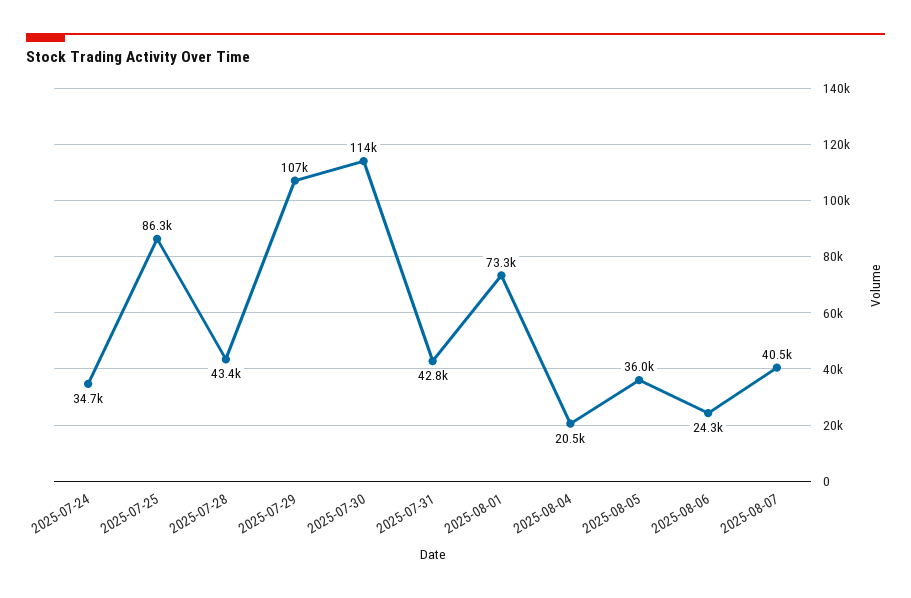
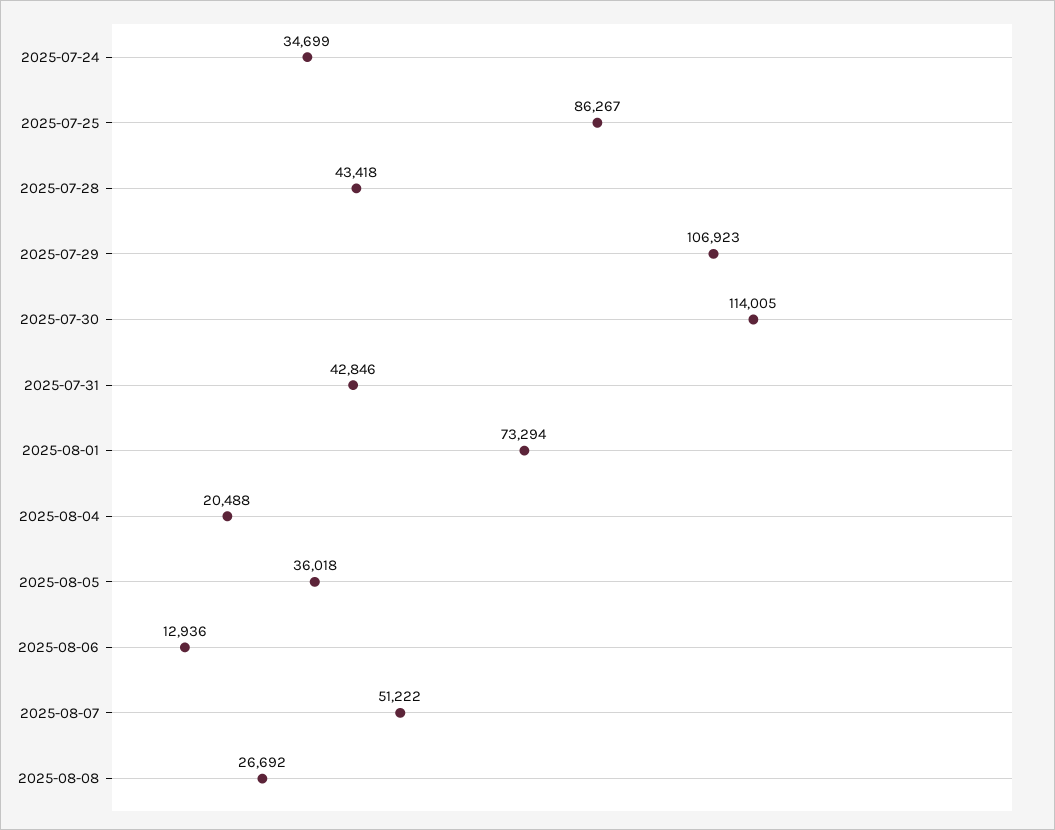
2025-08-06: 24300 -> 12936
2025-08-07: 40500 -> 51222
2025-08-08: none -> 26692

